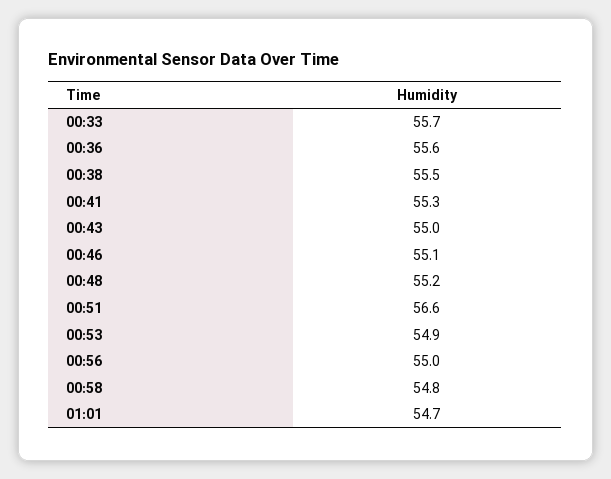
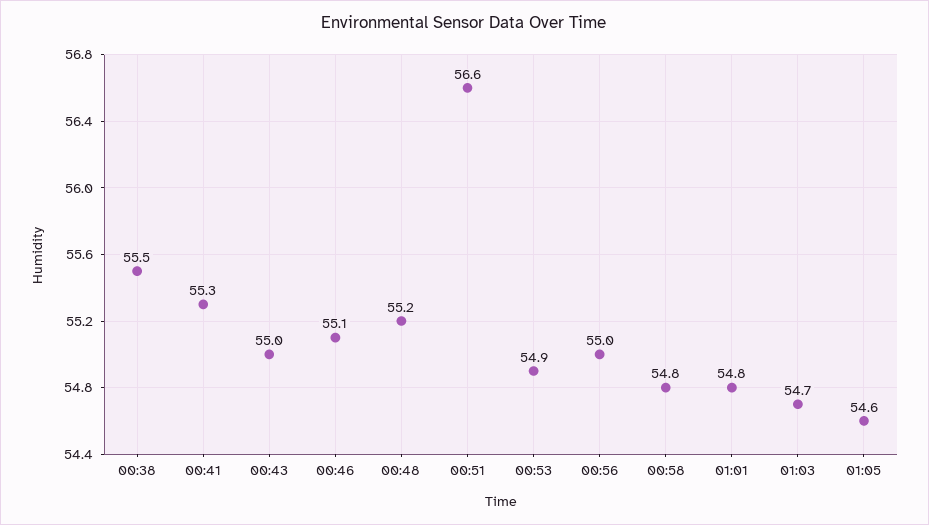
00:33: 55.7 -> none
00:36: 55.6 -> none
01:01: 54.7 -> 54.8
01:03: none -> 54.7
01:05: none -> 54.6

